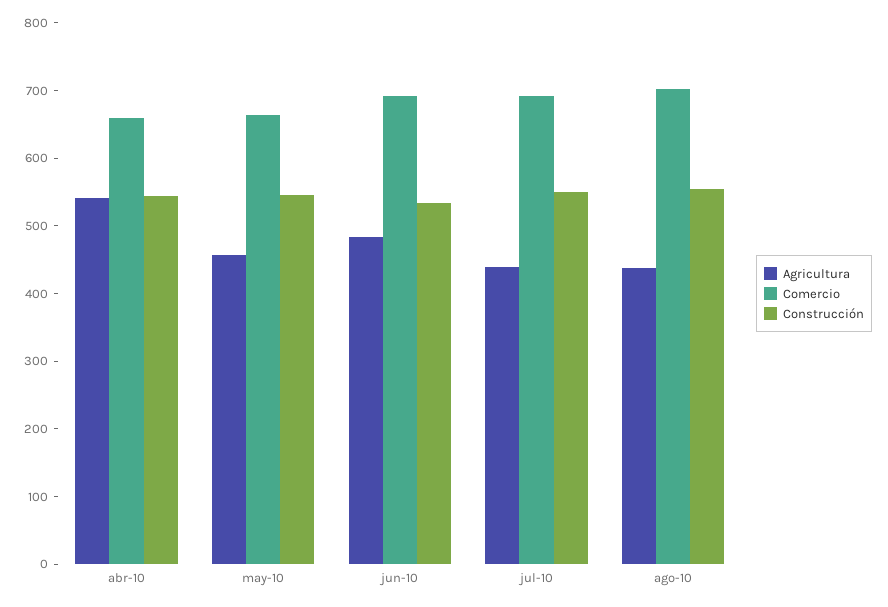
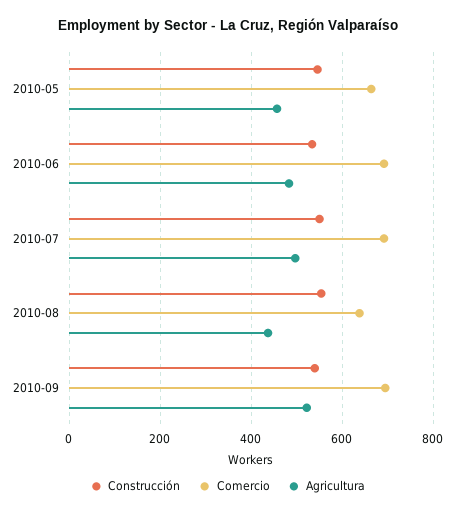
Agricultura, abr-10: 540 -> none
Comercio, abr-10: 660 -> none
Construcción, abr-10: 540 -> none
Agricultura, jul-10: 440 -> 500
Comercio, ago-10: 700 -> 640
Construcción, 2010-09: none -> 540
Comercio, 2010-09: none -> 700
Agricultura, 2010-09: none -> 520

